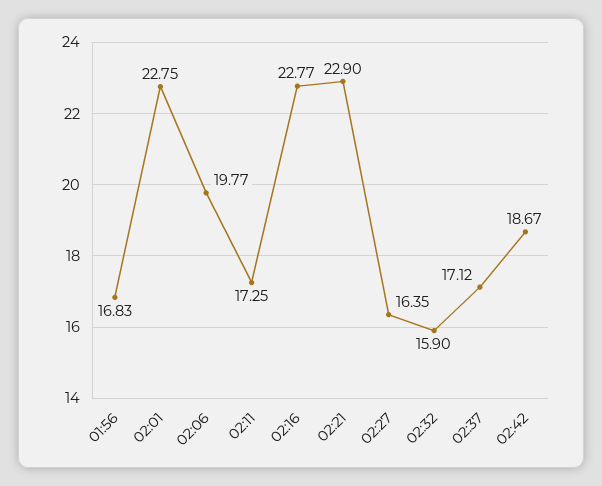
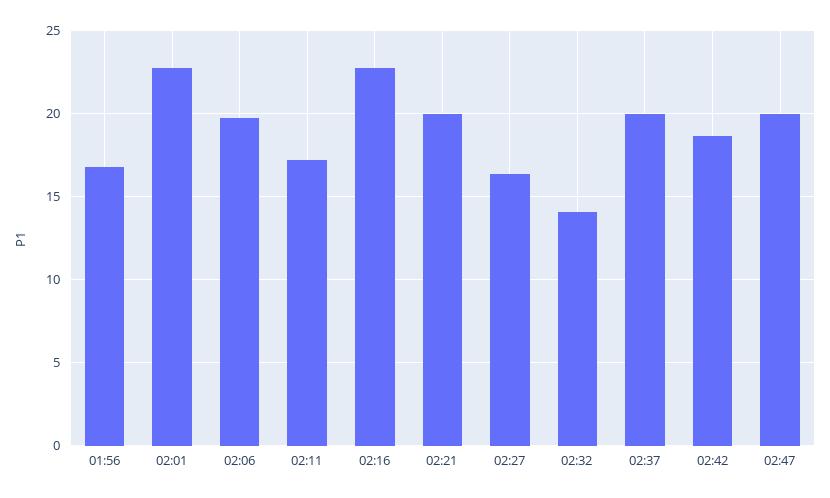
02:21: 22.9 -> 20
02:32: 15.9 -> 14
02:37: 17.12 -> 20
02:47: none -> 20

